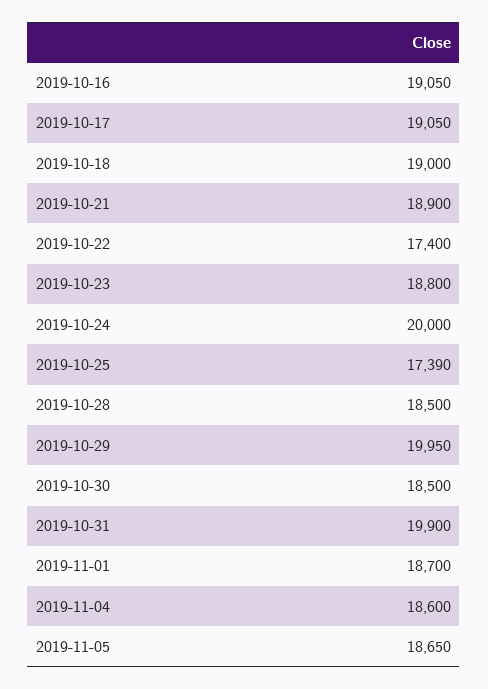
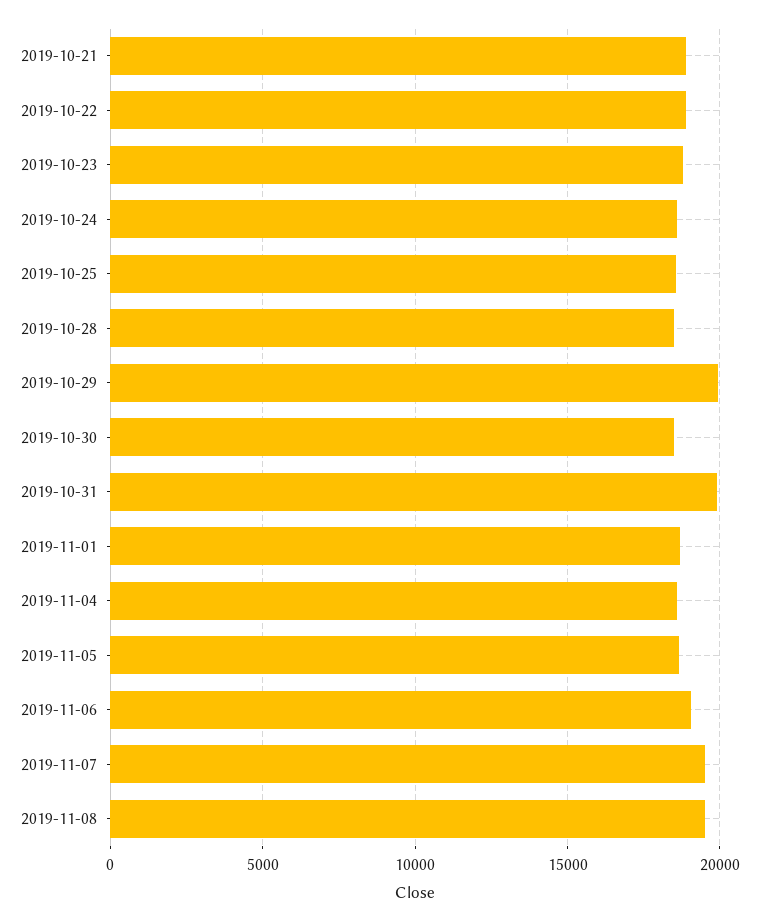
2019-10-16: 19050 -> none
2019-10-17: 19050 -> none
2019-10-18: 19000 -> none
2019-10-22: 17400 -> 19000
2019-10-24: 20000 -> 18500
2019-10-25: 17390 -> 18500
2019-11-06: none -> 19000
2019-11-07: none -> 19500
2019-11-08: none -> 19500

